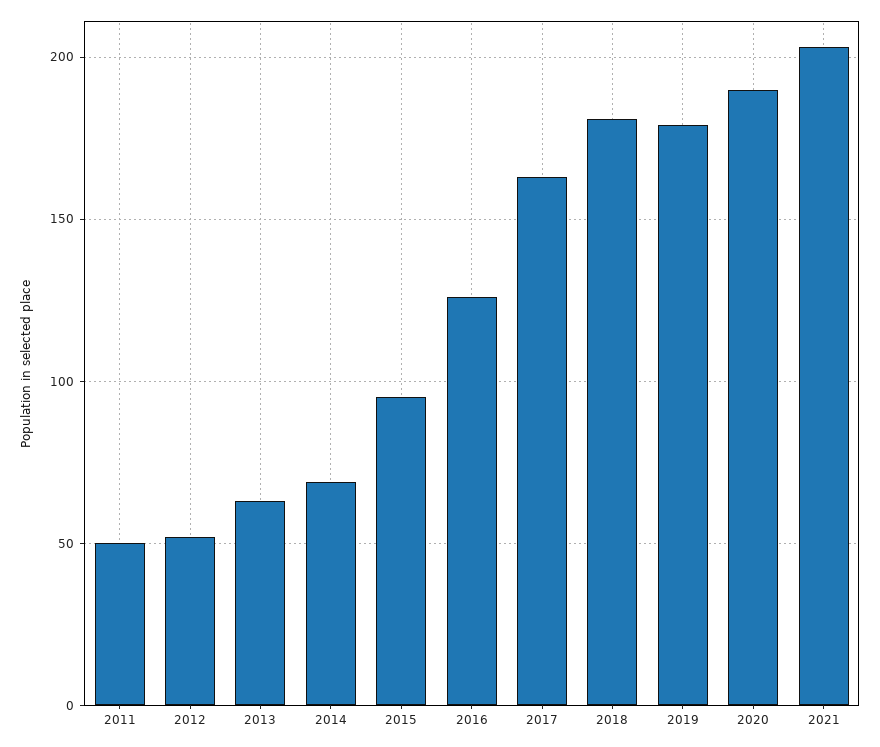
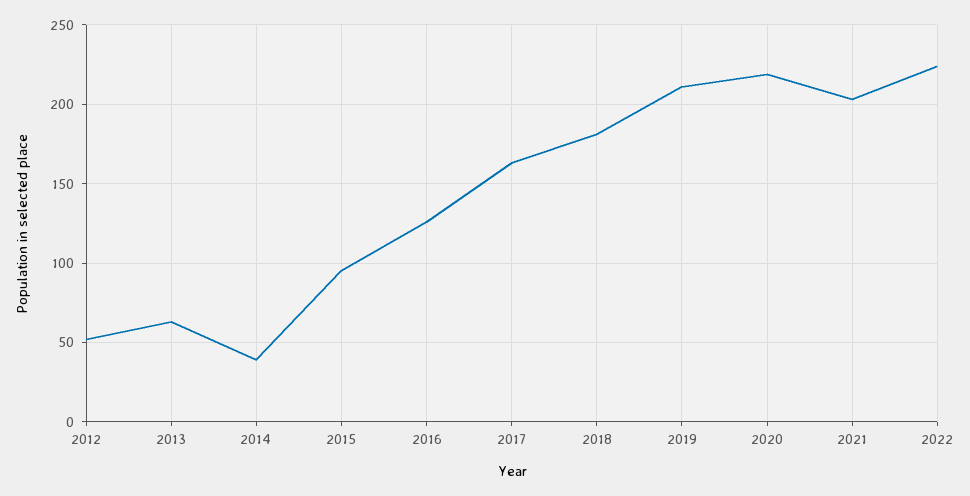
2011: 50 -> none
2014: 70 -> 40
2019: 180 -> 210
2020: 190 -> 220
2022: none -> 225

